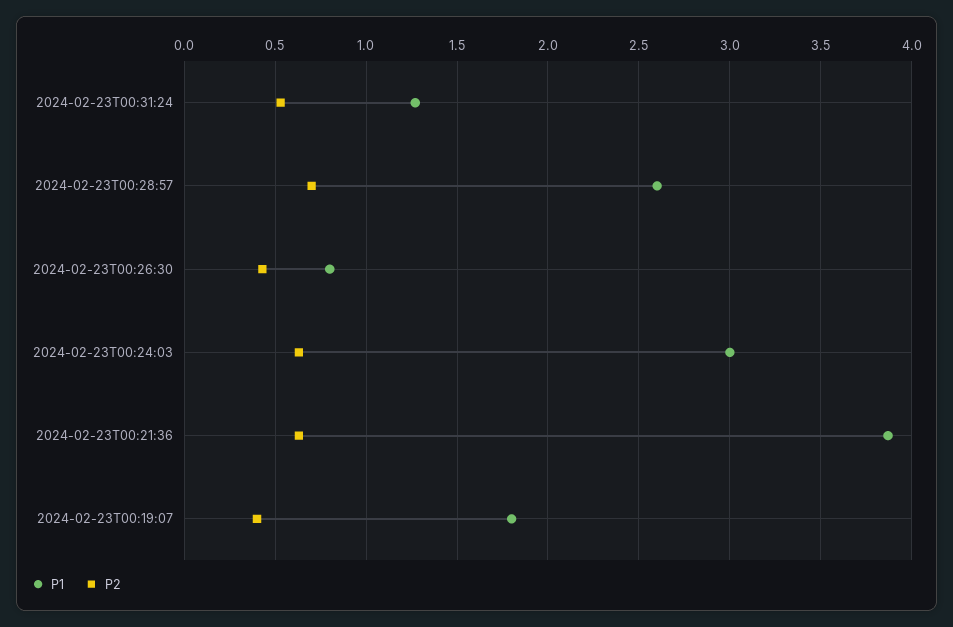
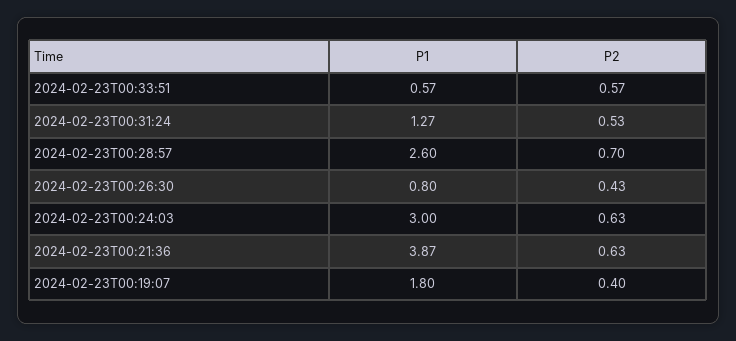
P1, 2024-02-23T00:33:51: none -> 0.57
P2, 2024-02-23T00:33:51: none -> 0.57

